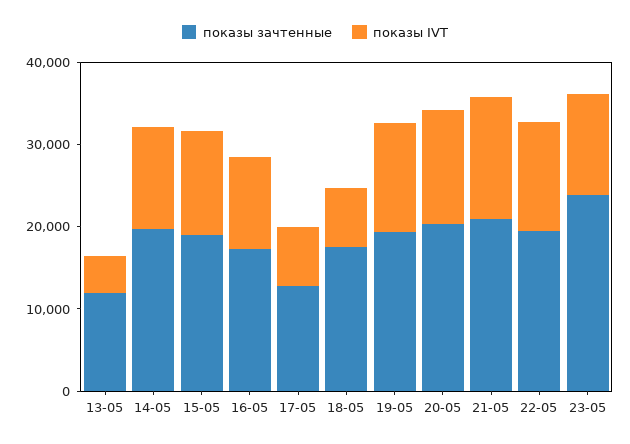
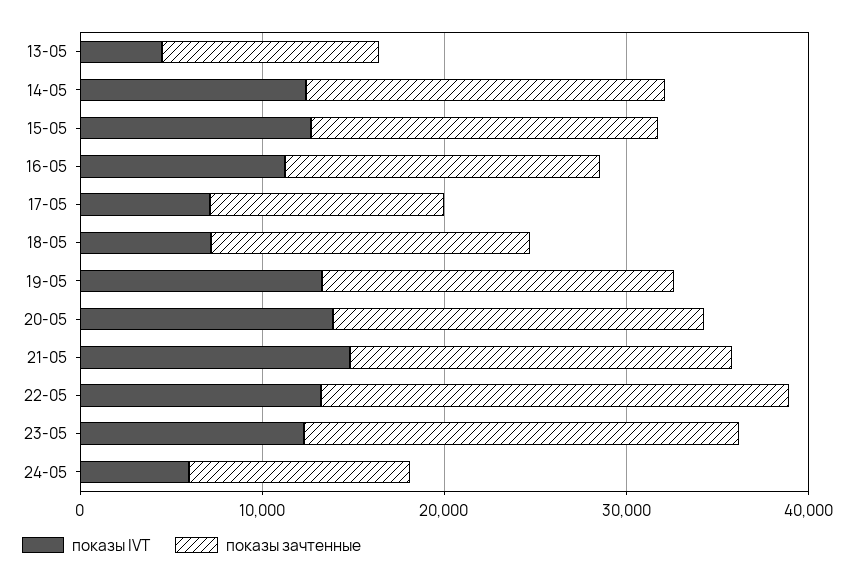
показы зачтенные, 22-05: 20000 -> 26000
показы IVT, 24-05: none -> 6000
показы зачтенные, 24-05: none -> 12000

